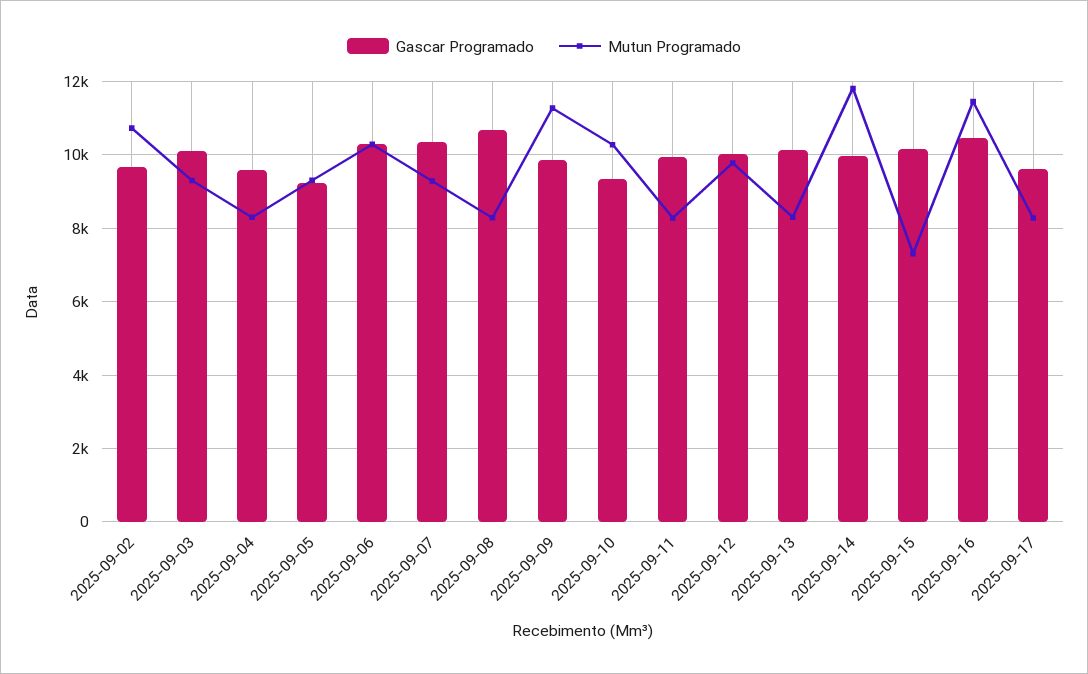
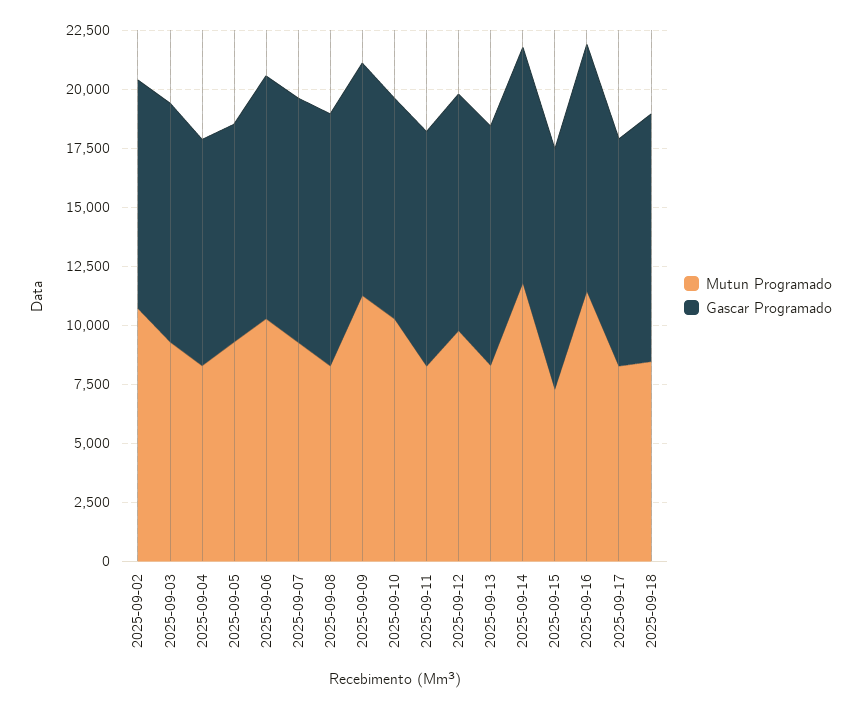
Mutun Programado, 2025-09-18: none -> 8500
Gascar Programado, 2025-09-18: none -> 10500

